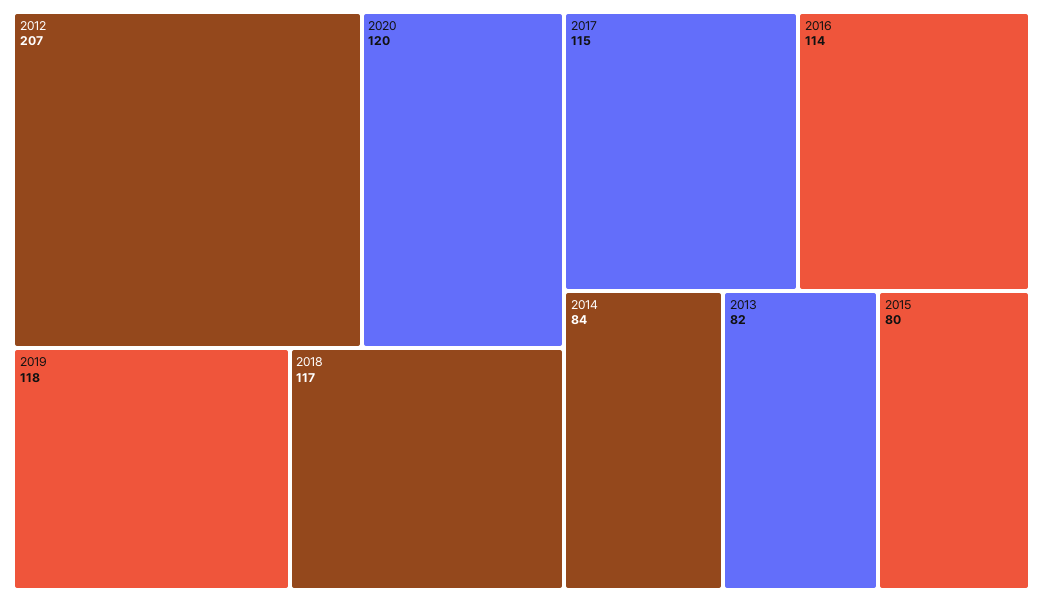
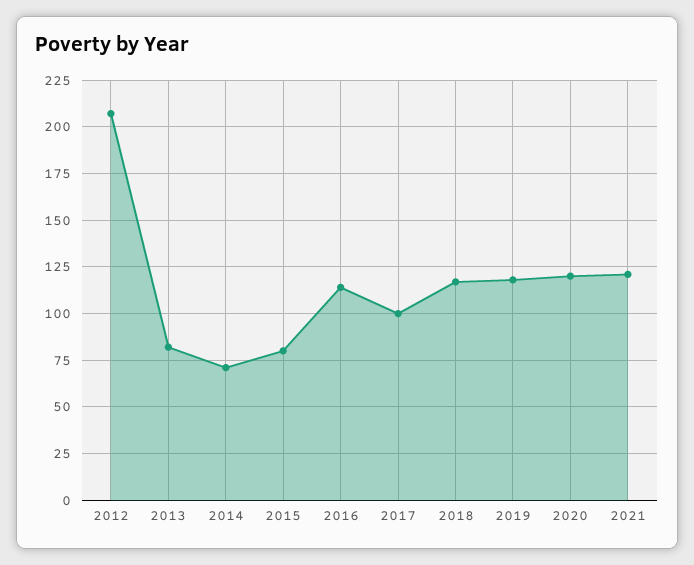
2017: 115 -> 100
2014: 84 -> 70
2021: none -> 120

